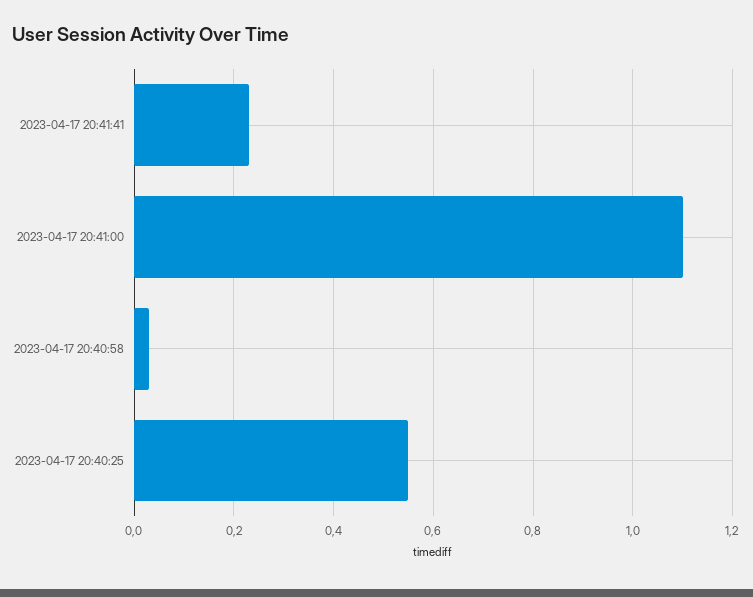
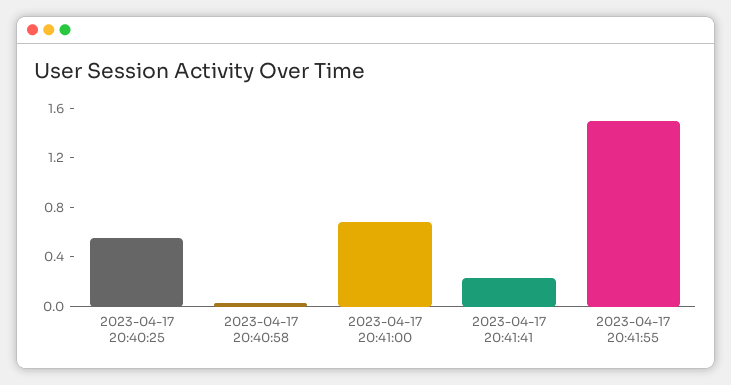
2023-04-17 20:41:00: 1.1 -> 0.7
2023-04-17 20:41:55: none -> 1.5

